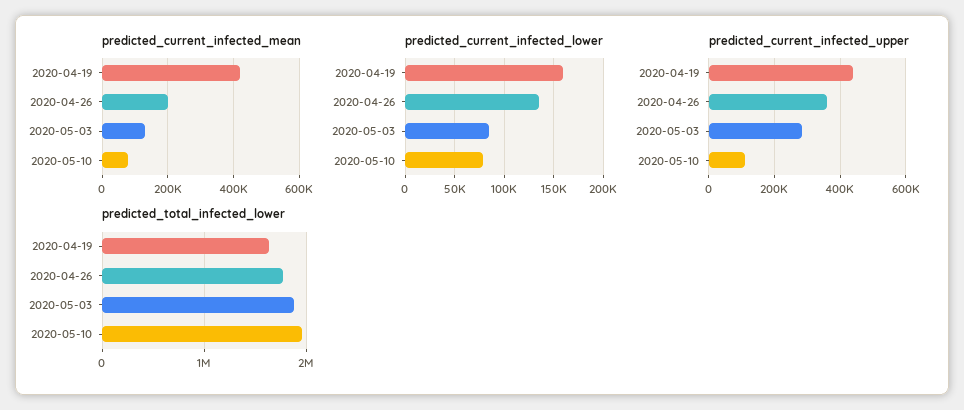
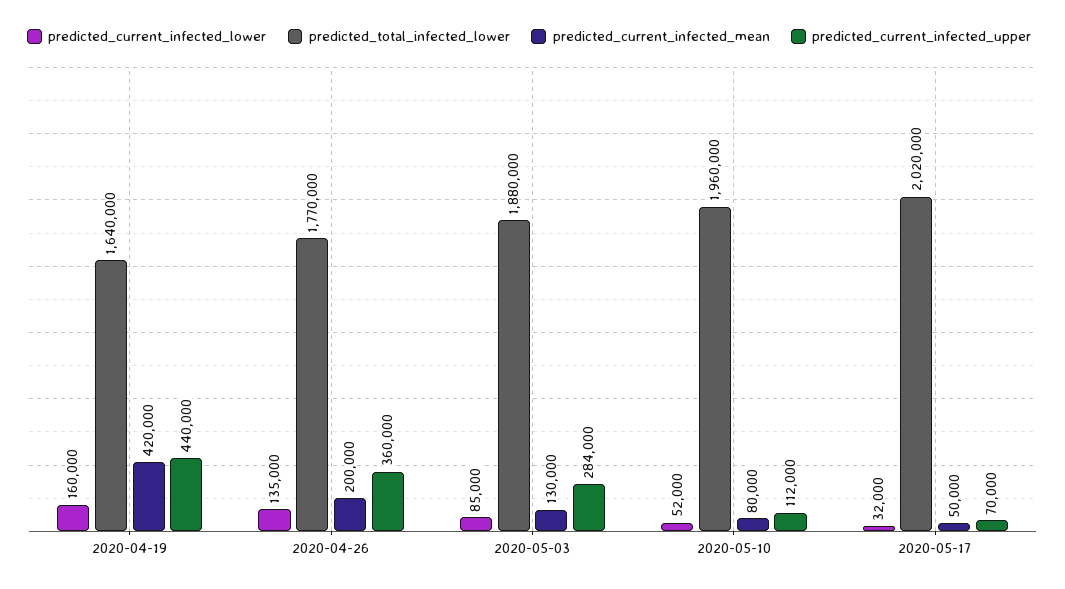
predicted_current_infected_lower, 2020-05-10: 80000 -> 52000
predicted_current_infected_lower, 2020-05-17: none -> 32000
predicted_total_infected_lower, 2020-05-17: none -> 2020000
predicted_current_infected_mean, 2020-05-17: none -> 50000
predicted_current_infected_upper, 2020-05-17: none -> 70000

